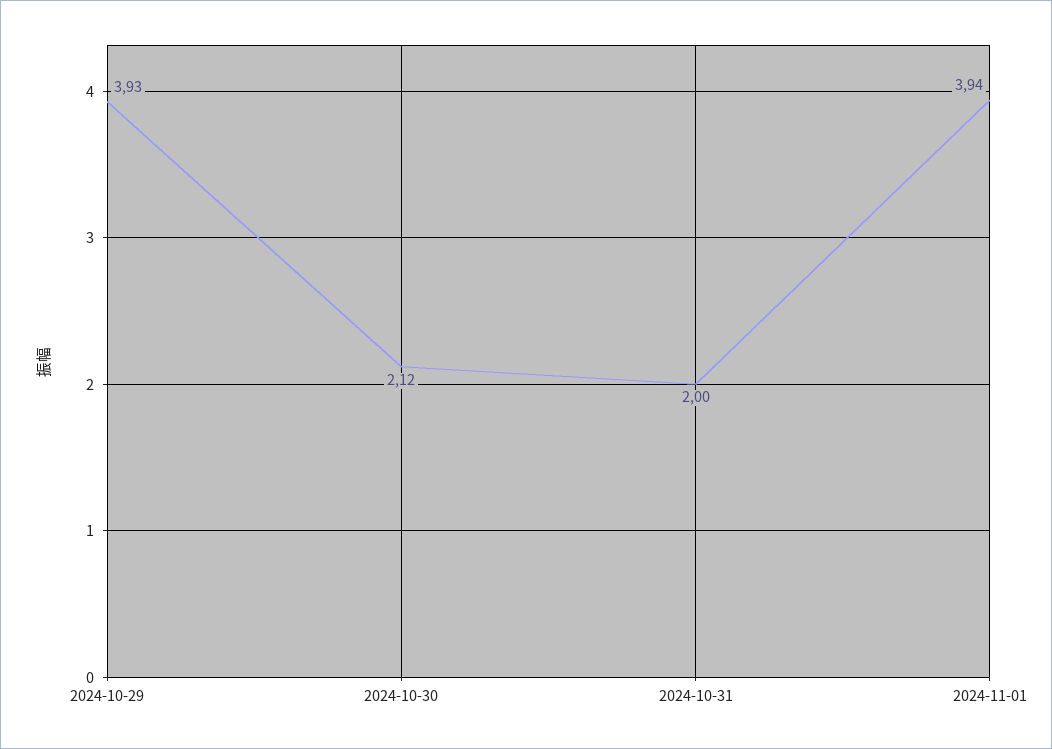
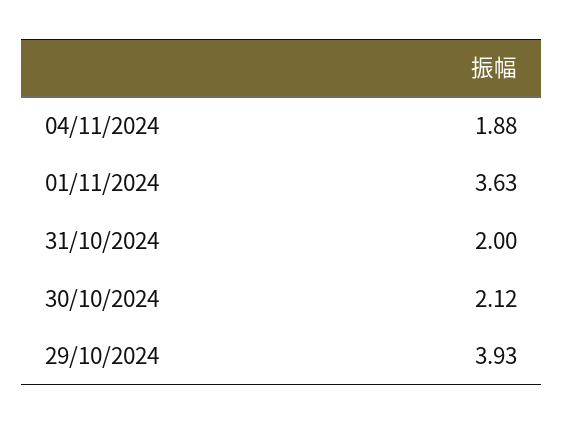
2024-11-01: 3.94 -> 3.63
04/11/2024: none -> 1.88

